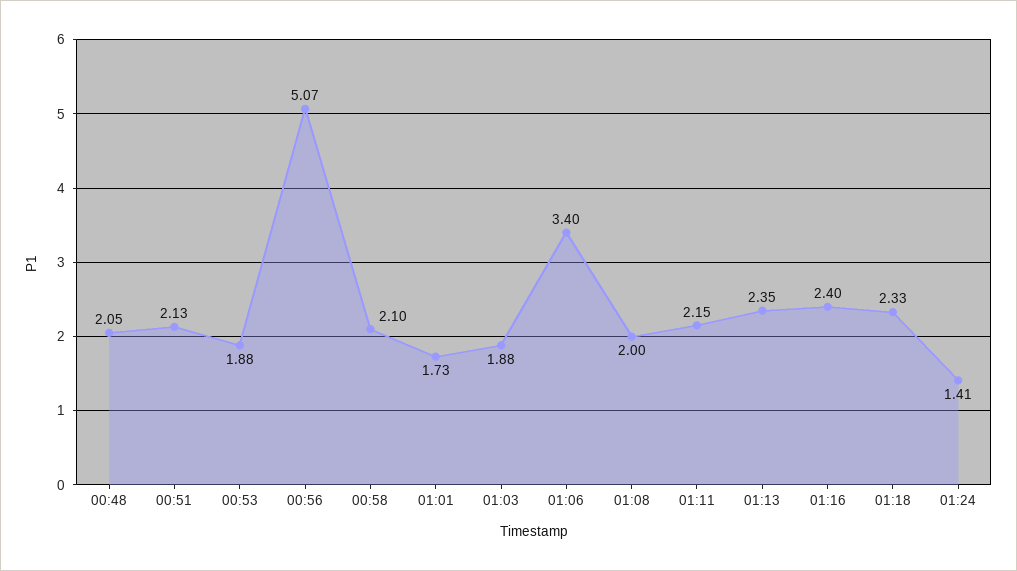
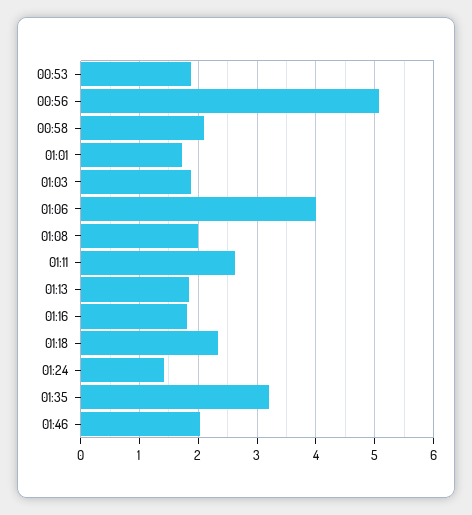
00:48: 2.05 -> none
00:51: 2.13 -> none
01:06: 3.4 -> 4
01:11: 2.15 -> 2.6
01:13: 2.35 -> 1.8
01:16: 2.4 -> 1.8
01:35: none -> 3.2
01:46: none -> 2

